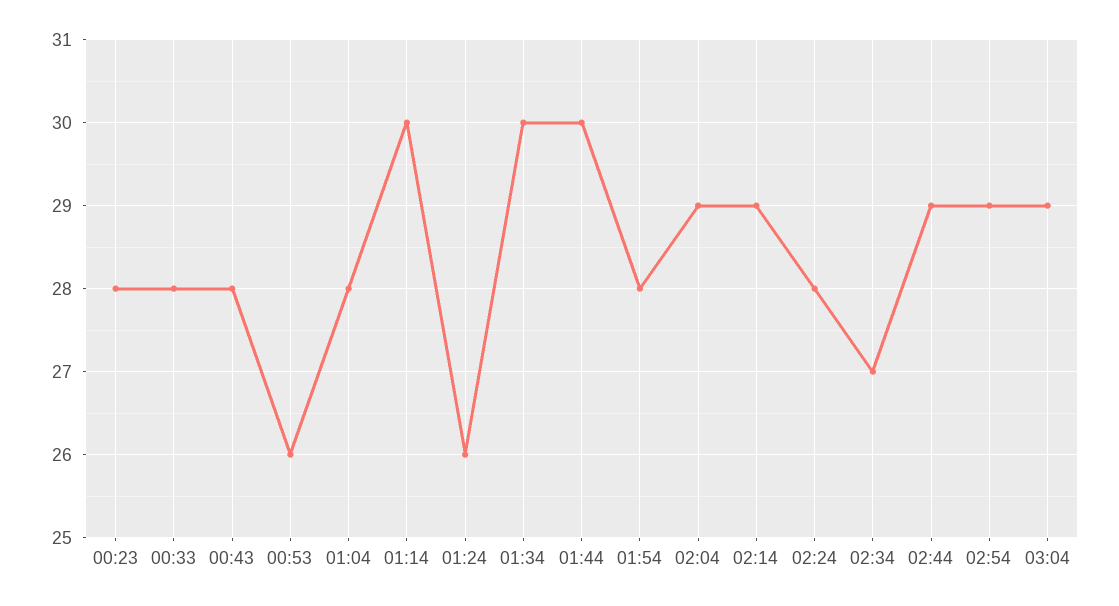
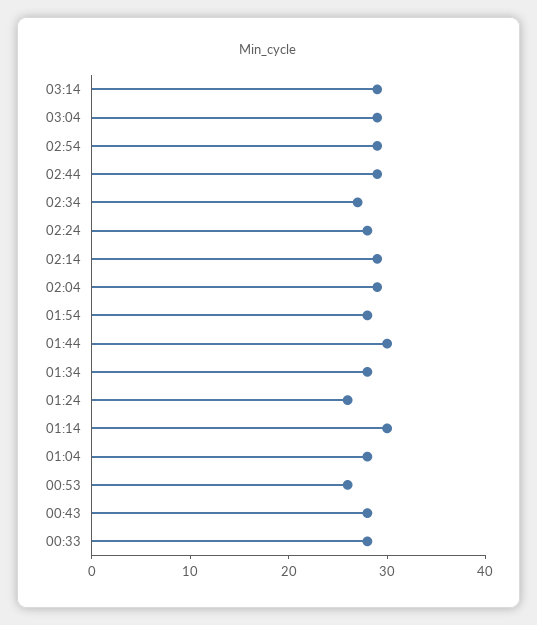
00:23: 28 -> none
01:34: 30 -> 28
03:14: none -> 29

